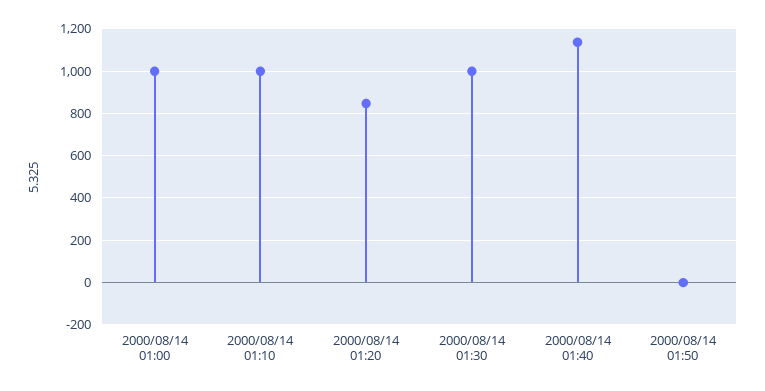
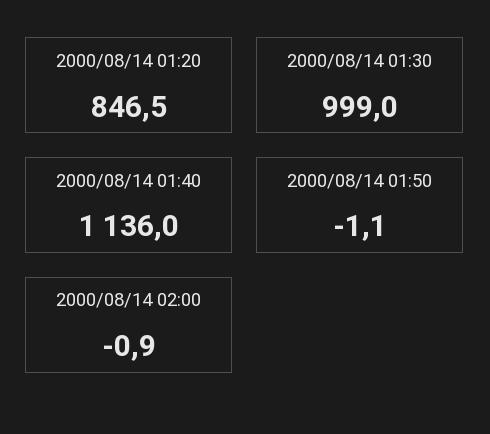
2000/08/14 01:00: 1000 -> none
2000/08/14 01:10: 1000 -> none
2000/08/14 02:00: none -> -0.9

